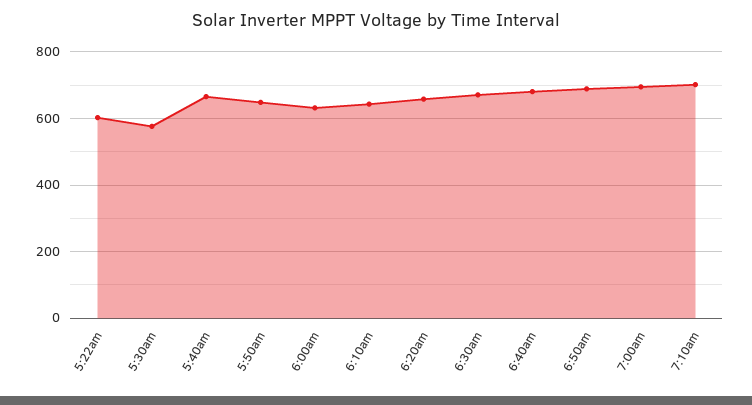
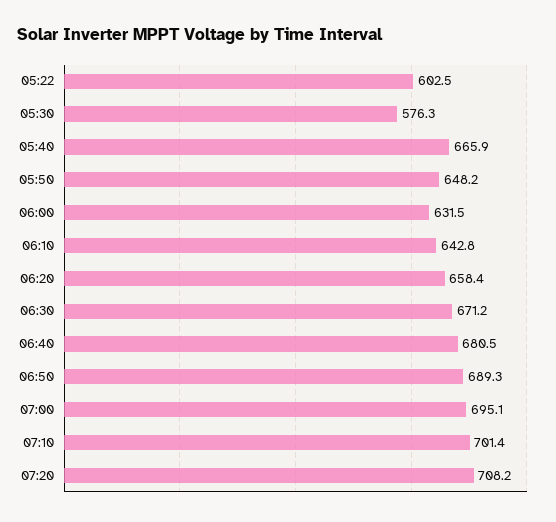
07:20: none -> 708.2

